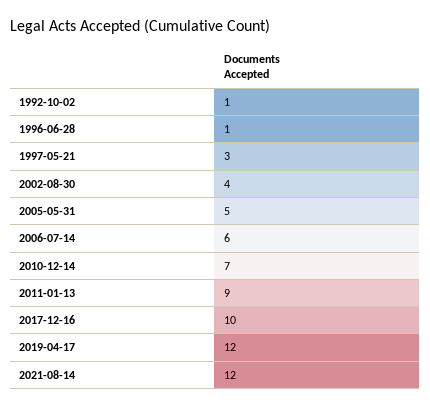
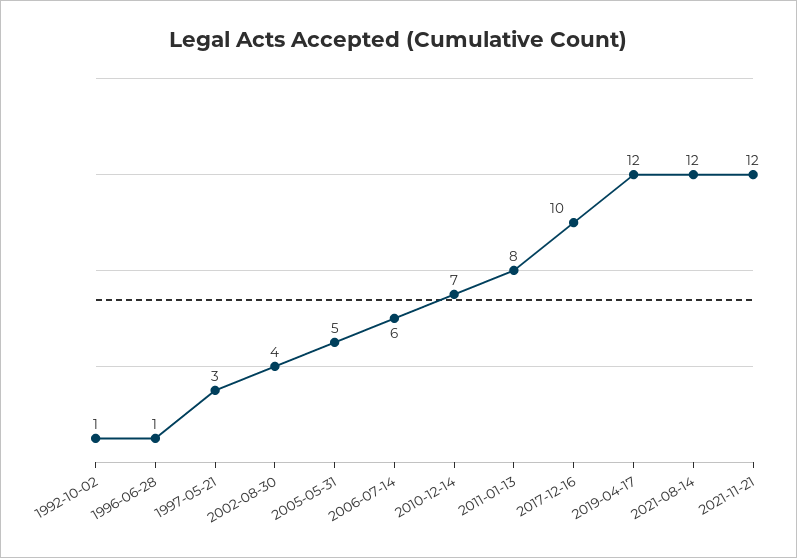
2011-01-13: 9 -> 8
2021-11-21: none -> 12

